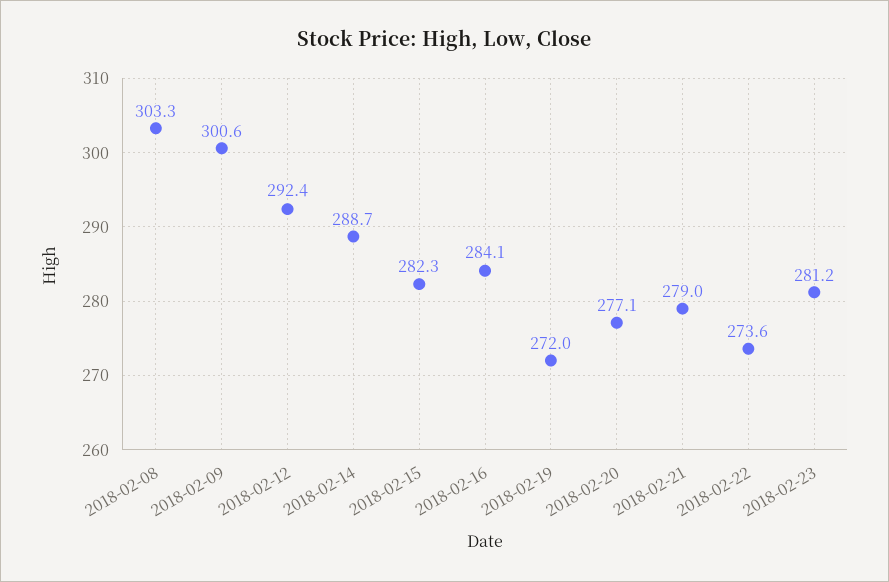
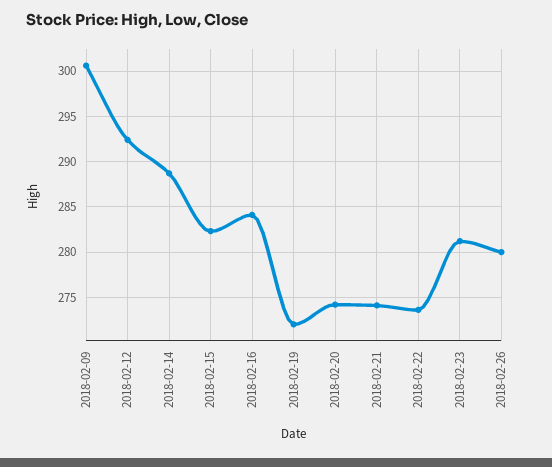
2018-02-08: 303.3 -> none
2018-02-20: 277.1 -> 274
2018-02-21: 279 -> 274
2018-02-26: none -> 280

